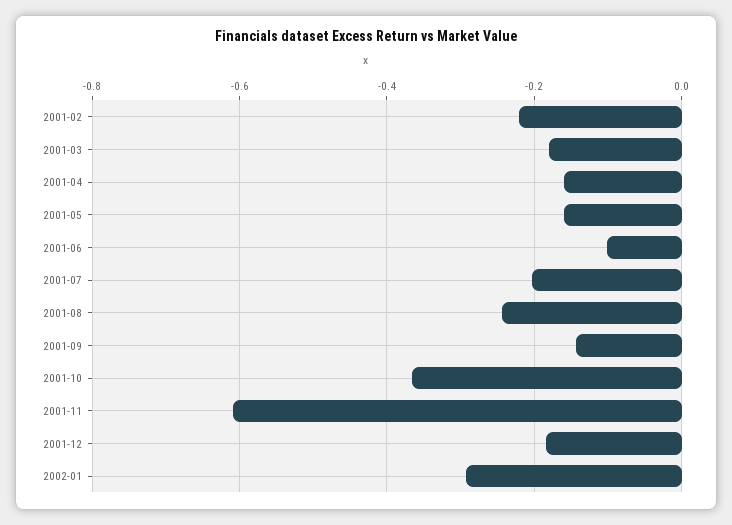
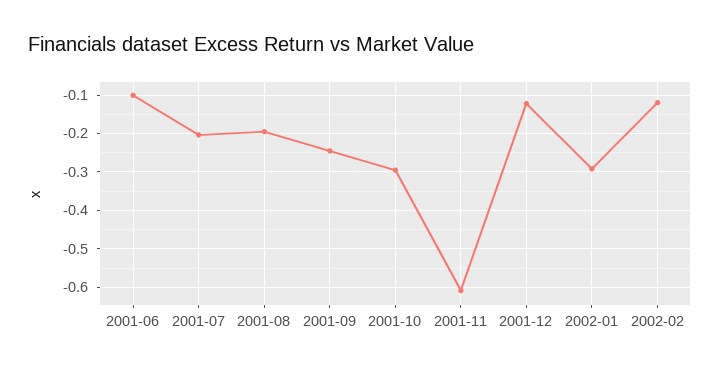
2001-02: -0.22 -> none
2001-03: -0.18 -> none
2001-04: -0.16 -> none
2001-05: -0.16 -> none
2001-08: -0.24 -> -0.2
2001-09: -0.14 -> -0.24
2001-10: -0.36 -> -0.3
2001-12: -0.18 -> -0.12
2002-02: none -> -0.12

